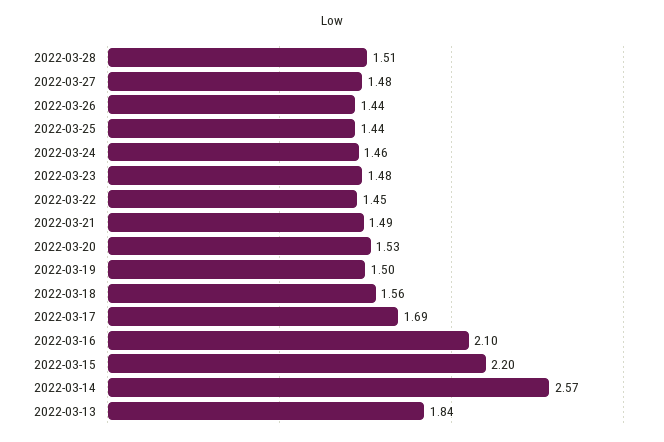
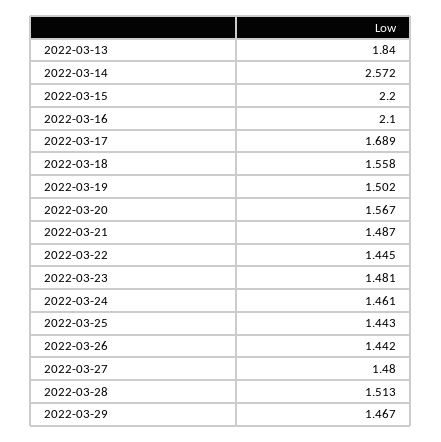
2022-03-20: 1.53 -> 1.567
2022-03-29: none -> 1.467

